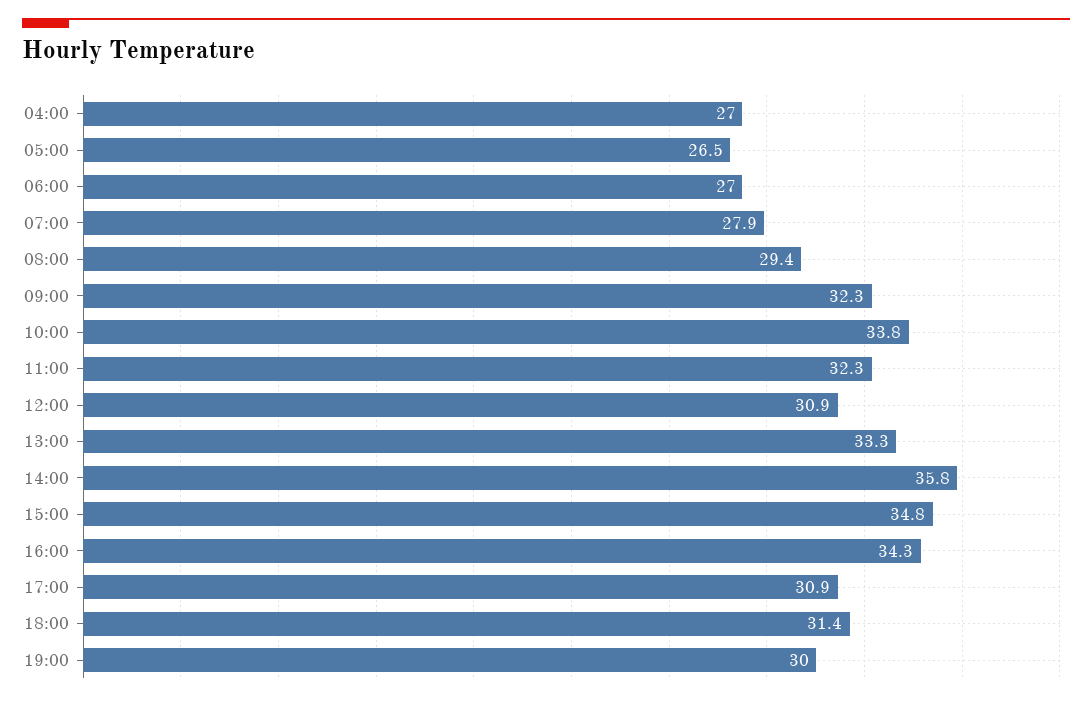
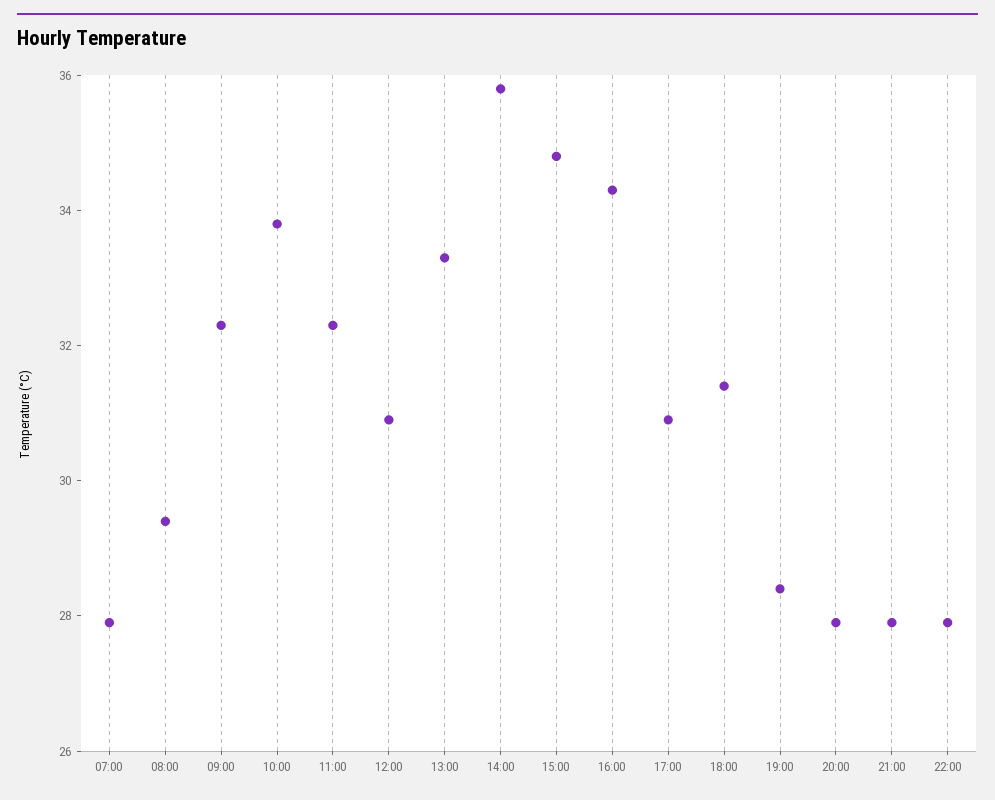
04:00: 27 -> none
05:00: 26.5 -> none
06:00: 27 -> none
19:00: 30 -> 28.5
20:00: none -> 28
21:00: none -> 28
22:00: none -> 28

